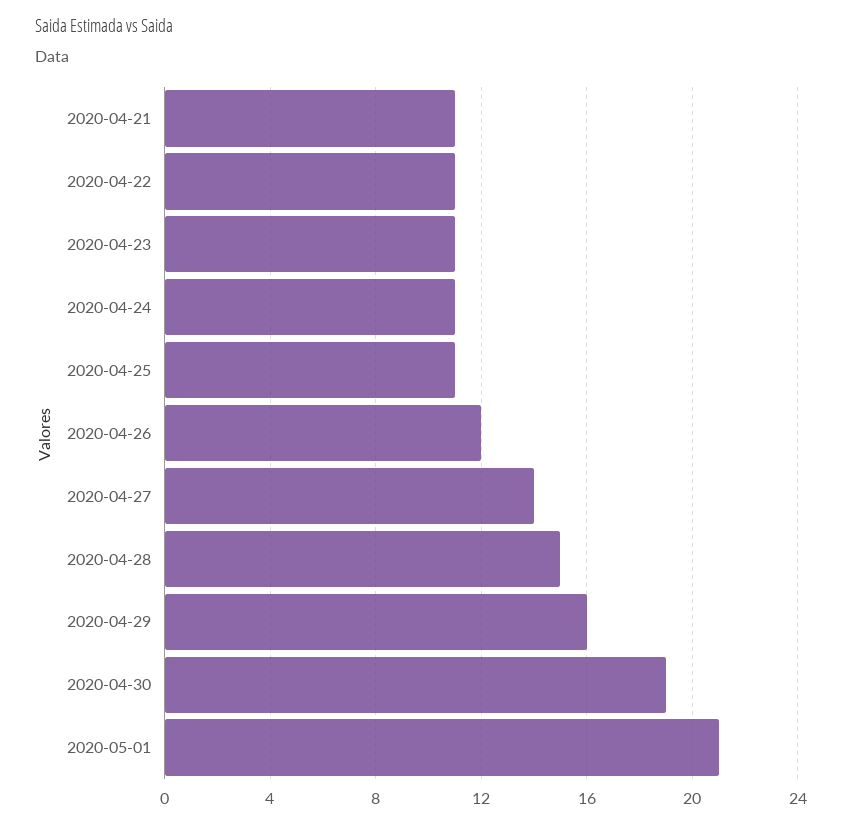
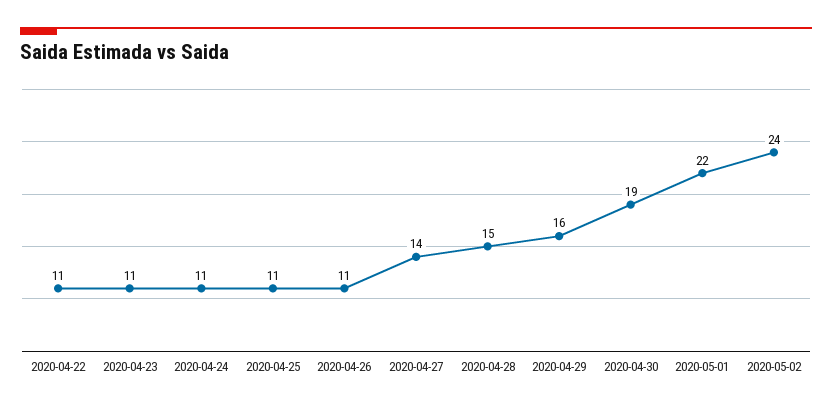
2020-04-21: 11 -> none
2020-04-26: 12 -> 11
2020-05-01: 21 -> 22
2020-05-02: none -> 24

